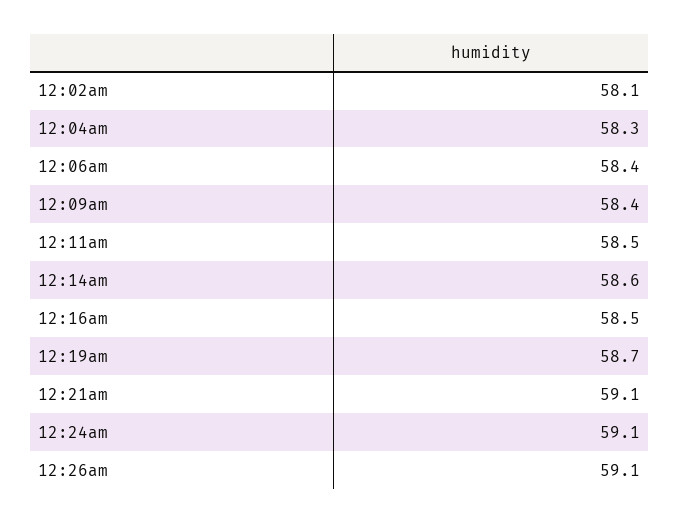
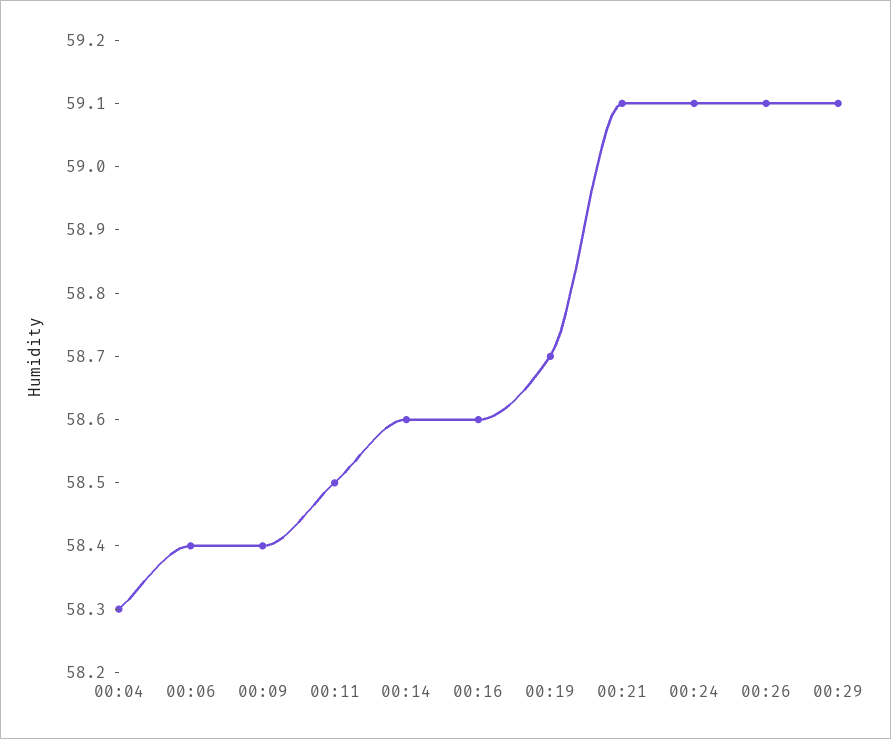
12:02am: 58.1 -> none
12:16am: 58.5 -> 58.6
00:29: none -> 59.1

